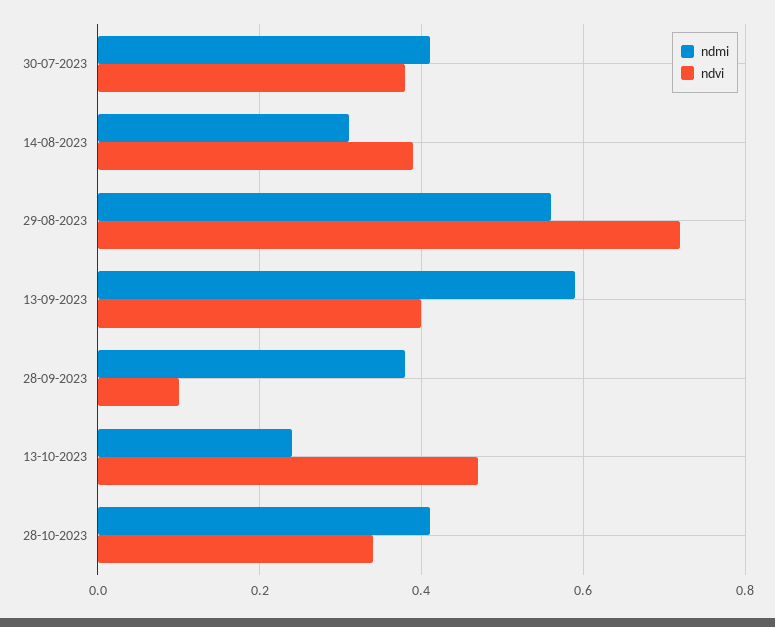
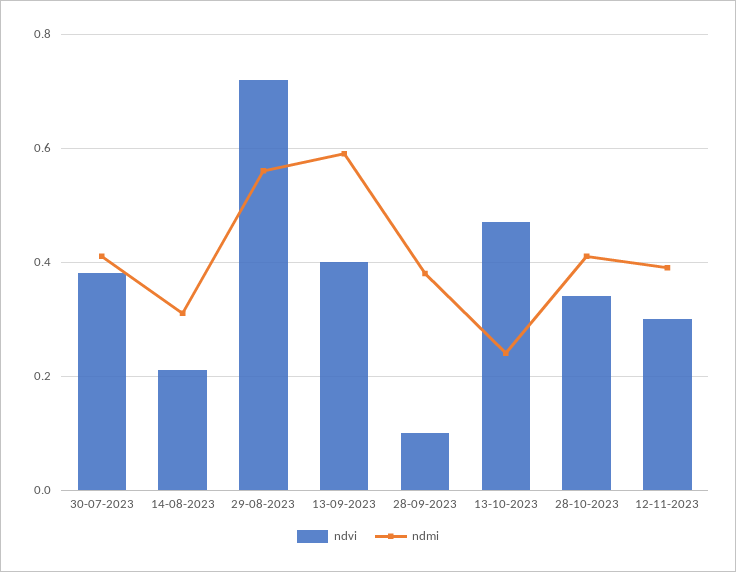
ndvi, 14-08-2023: 0.4 -> 0.2
ndvi, 12-11-2023: none -> 0.3
ndmi, 12-11-2023: none -> 0.4

